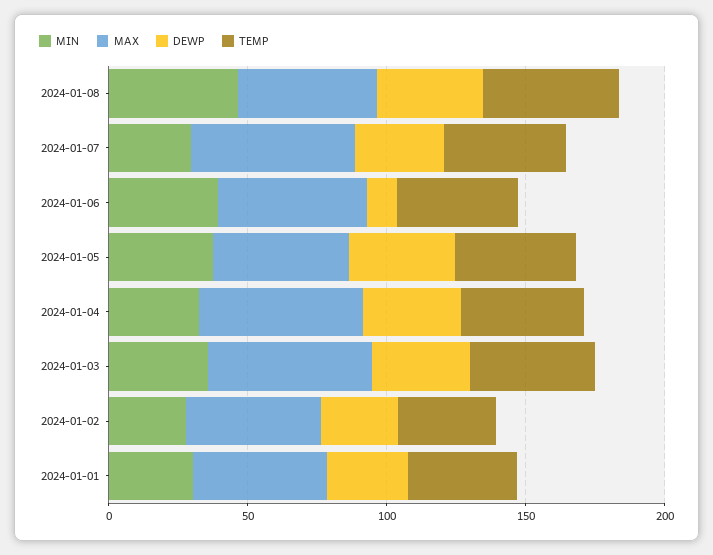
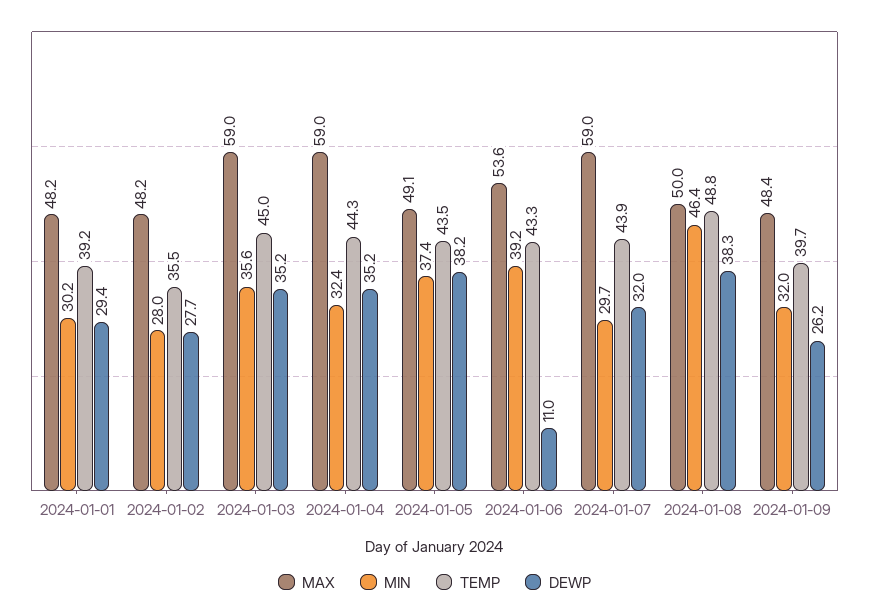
MAX, 2024-01-09: none -> 48.4
MIN, 2024-01-09: none -> 32
TEMP, 2024-01-09: none -> 39.7
DEWP, 2024-01-09: none -> 26.2

